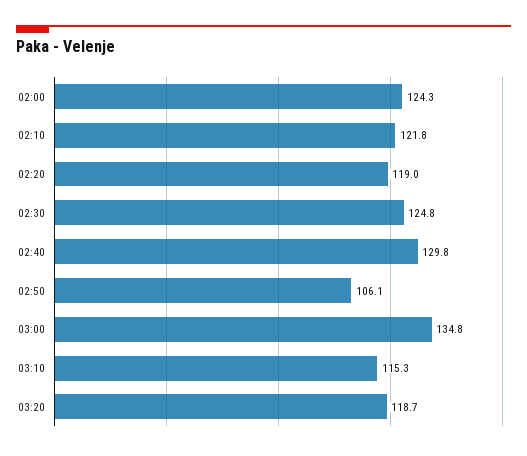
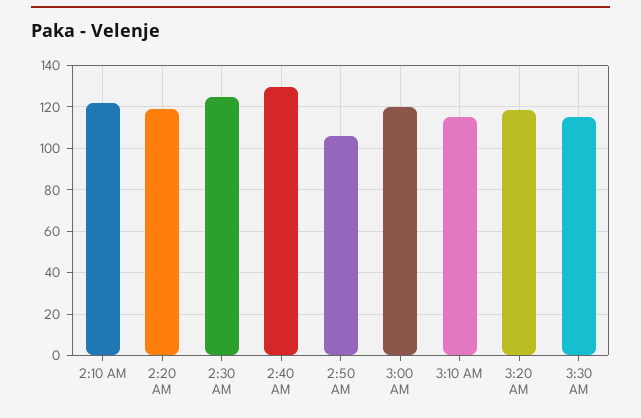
02:00: 124.3 -> none
03:00: 134.8 -> 120
3:30 AM: none -> 115

